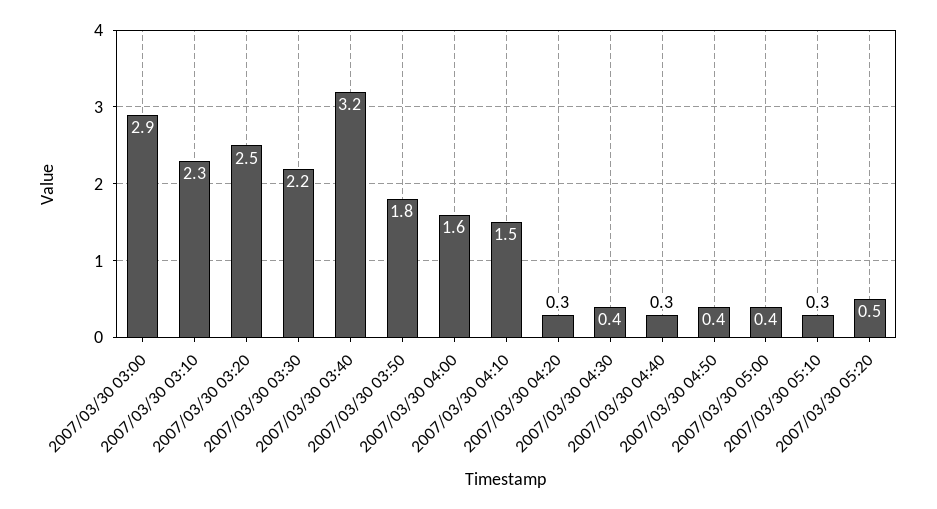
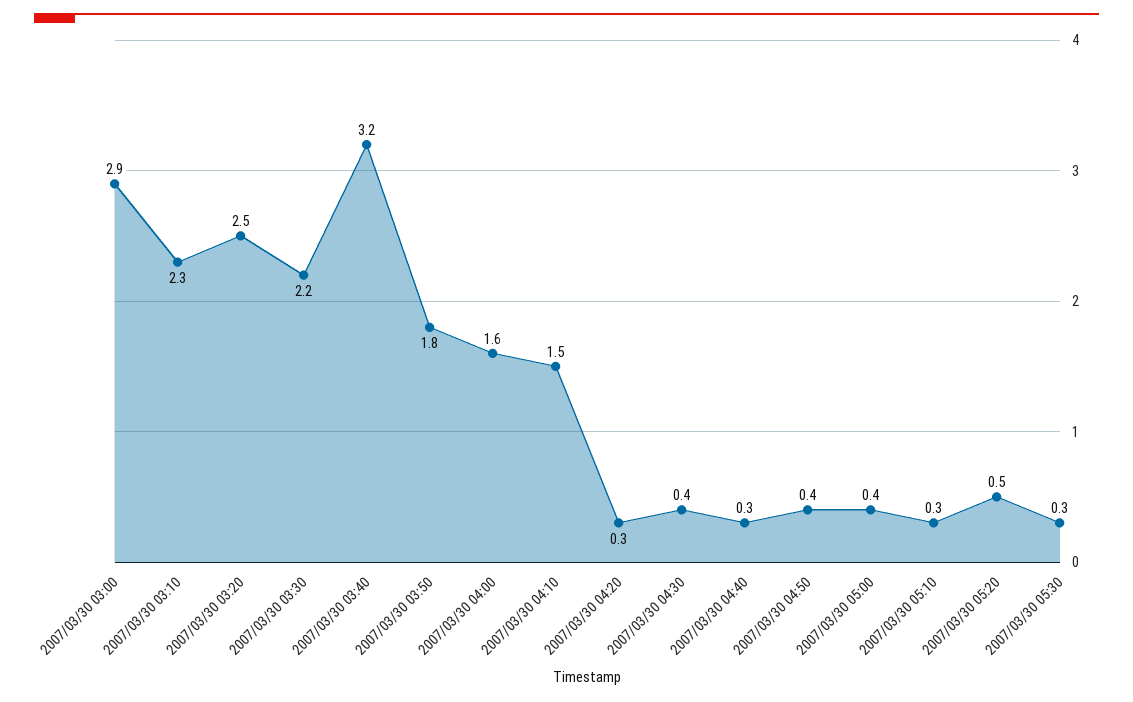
2007/03/30 05:30: none -> 0.3

